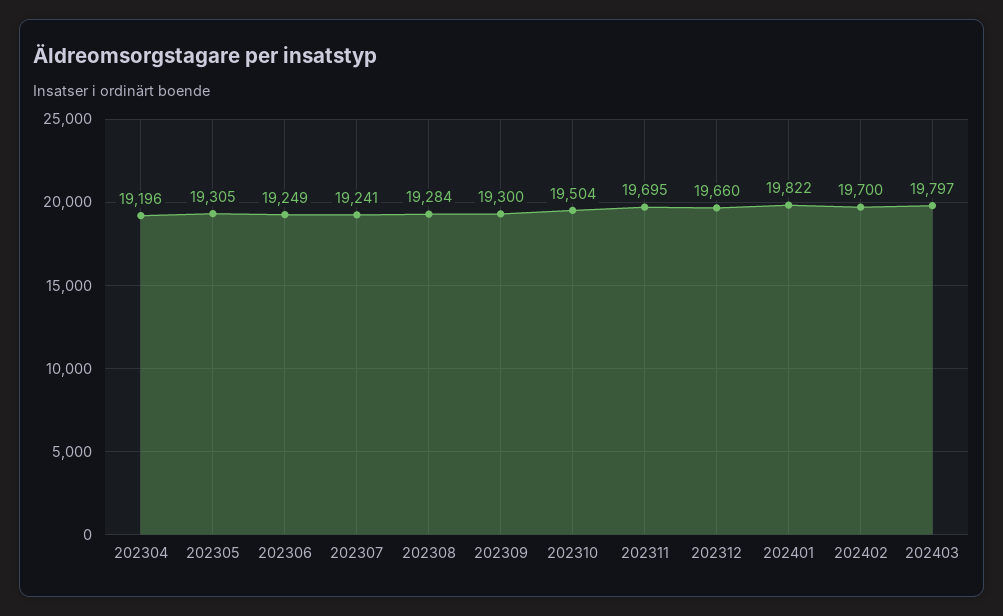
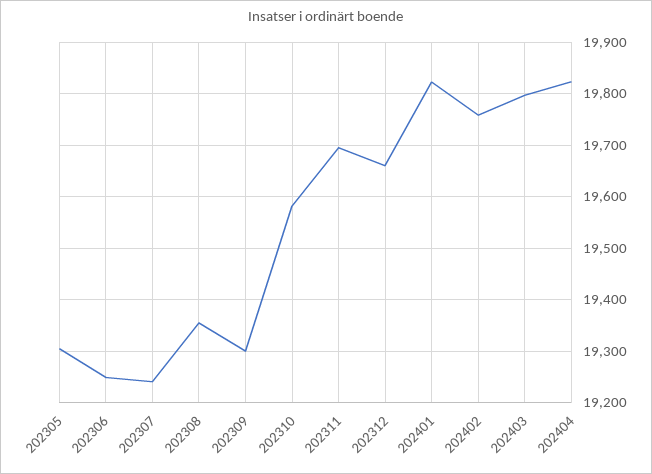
202304: 19196 -> none
202308: 19284 -> 19360
202310: 19504 -> 19580
202402: 19700 -> 19760
202404: none -> 19820

